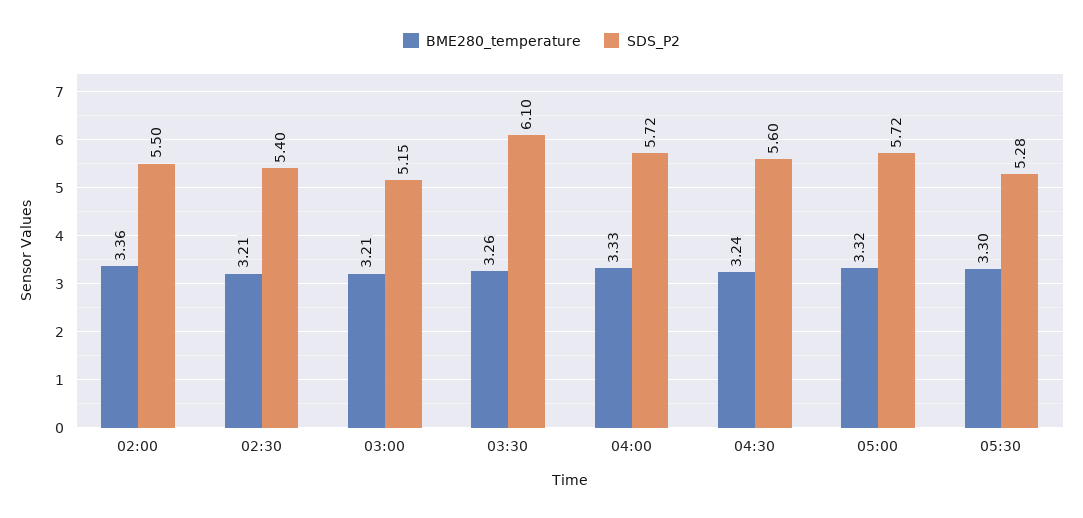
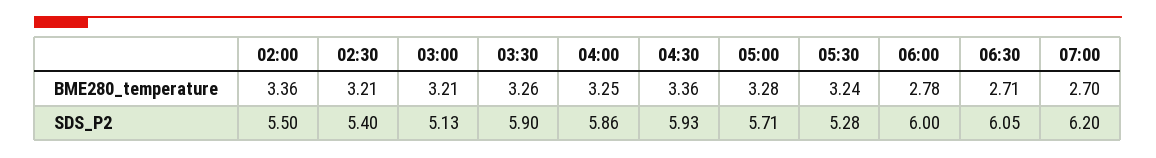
SDS_P2, 03:00: 5.15 -> 5.13
SDS_P2, 03:30: 6.1 -> 5.9
BME280_temperature, 04:00: 3.33 -> 3.25
SDS_P2, 04:00: 5.72 -> 5.86
BME280_temperature, 04:30: 3.24 -> 3.36
SDS_P2, 04:30: 5.6 -> 5.93
BME280_temperature, 05:00: 3.32 -> 3.28
SDS_P2, 05:00: 5.72 -> 5.71
BME280_temperature, 05:30: 3.3 -> 3.24
BME280_temperature, 06:00: none -> 2.78
BME280_temperature, 06:30: none -> 2.71
BME280_temperature, 07:00: none -> 2.7
SDS_P2, 06:00: none -> 6
SDS_P2, 06:30: none -> 6.05
SDS_P2, 07:00: none -> 6.2

